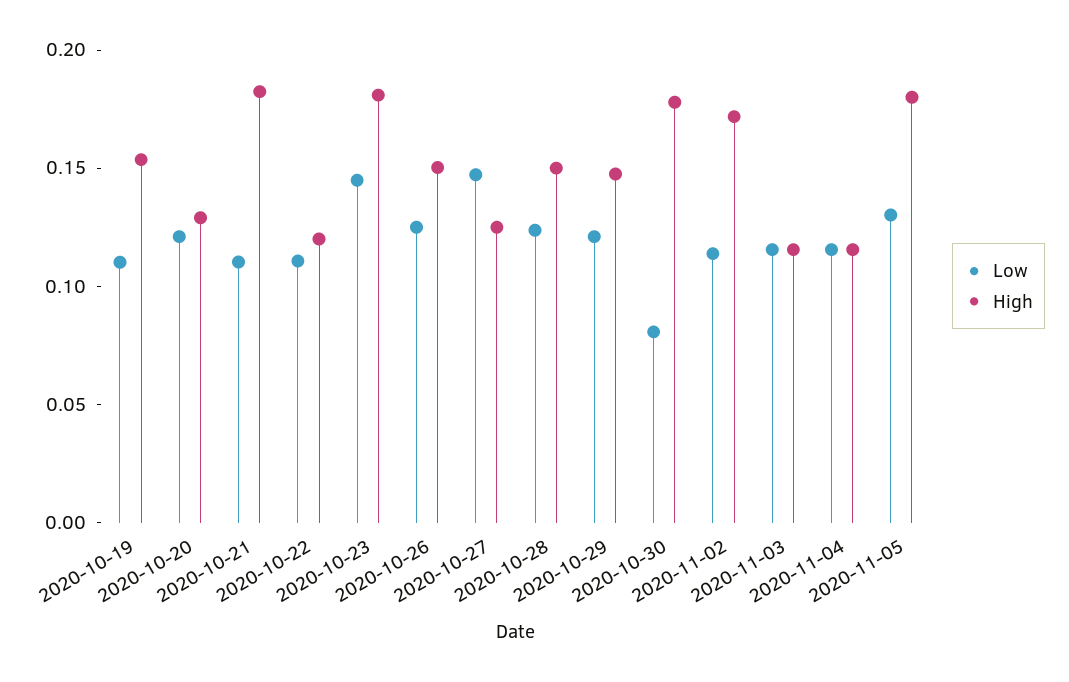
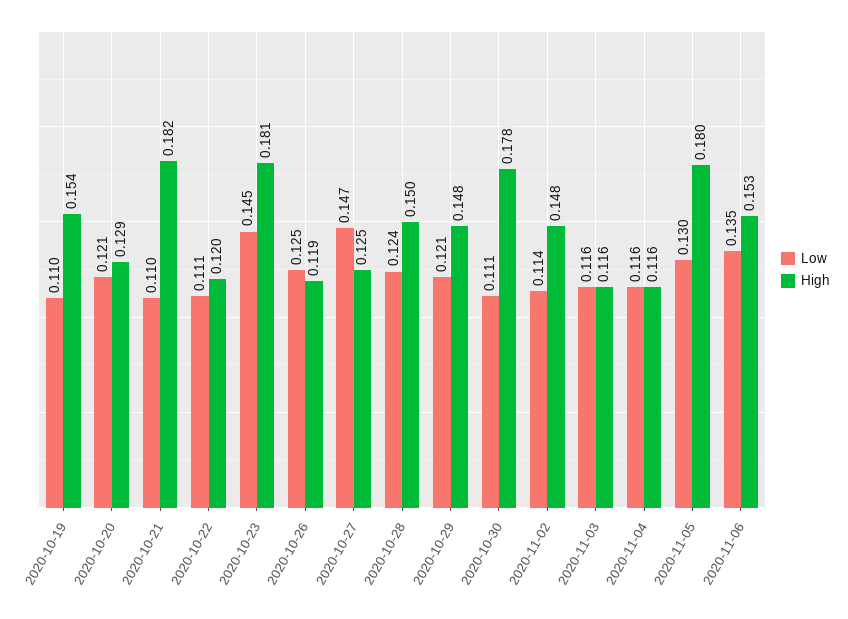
High, 2020-10-26: 0.15 -> 0.119
Low, 2020-10-30: 0.08 -> 0.111
High, 2020-11-02: 0.17 -> 0.148
Low, 2020-11-06: none -> 0.135
High, 2020-11-06: none -> 0.153

